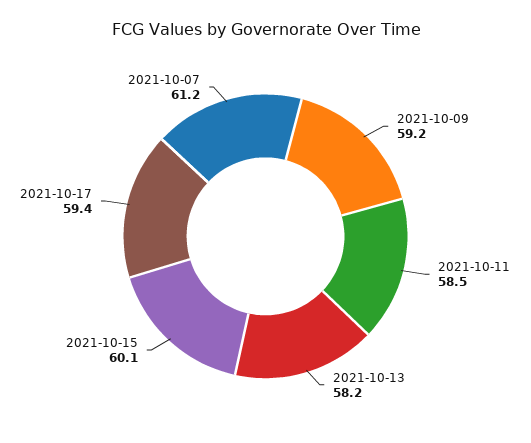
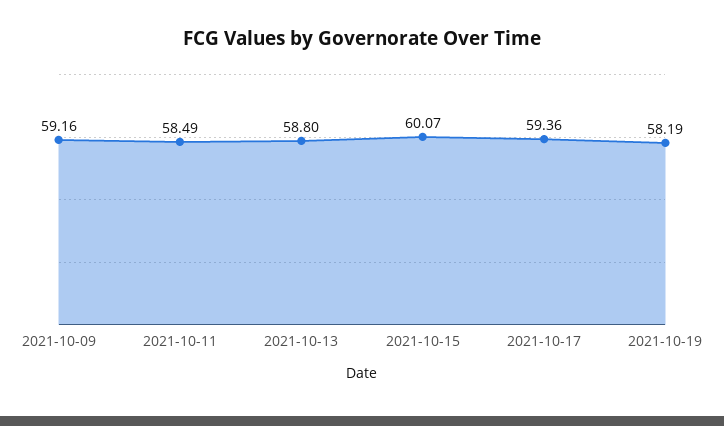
2021-10-13: 58.2 -> 58.8
2021-10-07: 61.2 -> none
2021-10-19: none -> 58.19

